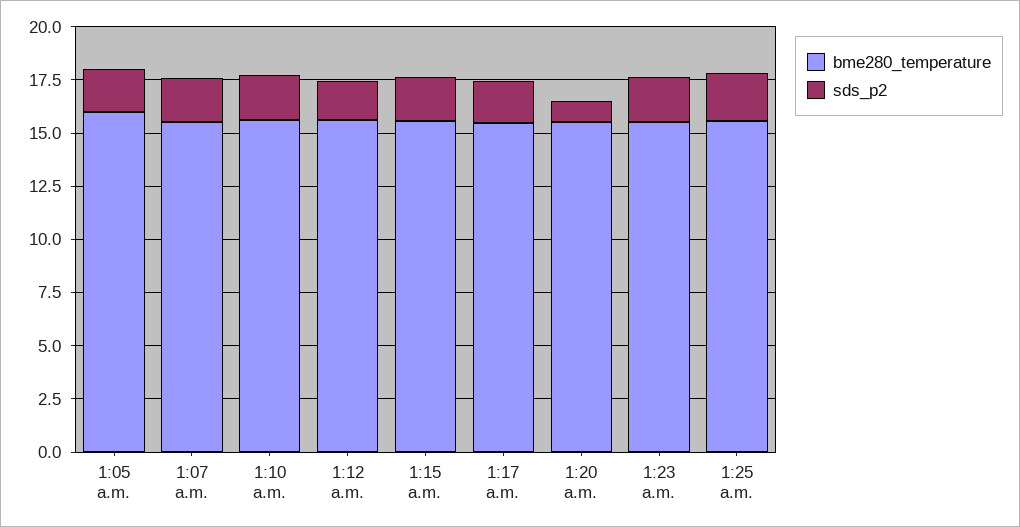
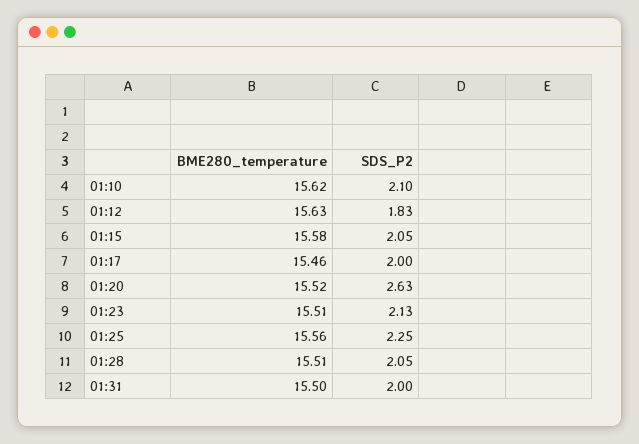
bme280_temperature, 1:05 a.m.: 16 -> none
sds_p2, 1:05 a.m.: 2 -> none
bme280_temperature, 1:07 a.m.: 15.5 -> none
sds_p2, 1:07 a.m.: 2 -> none
sds_p2, 1:20 a.m.: 1 -> 2.63
bme280_temperature, 01:28: none -> 15.51
sds_p2, 01:28: none -> 2.05
bme280_temperature, 01:31: none -> 15.5
sds_p2, 01:31: none -> 2

